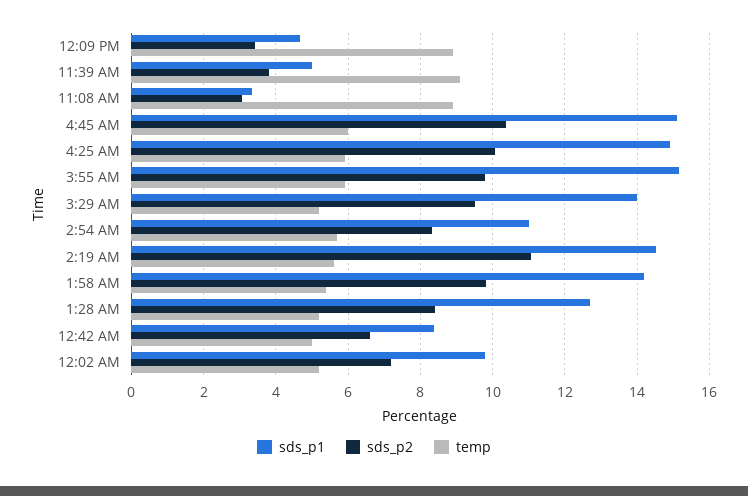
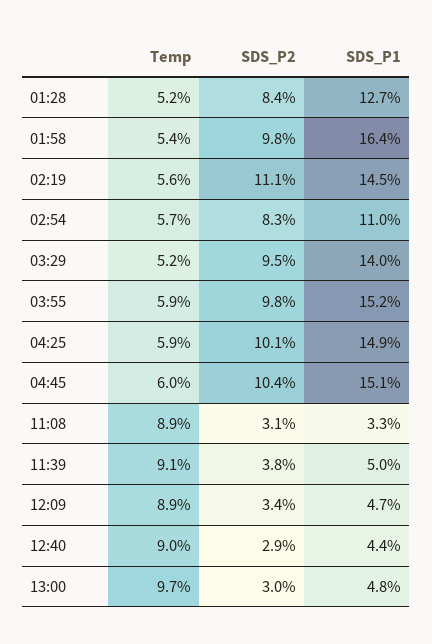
sds_p1, 1:58 AM: 14.2 -> 16.4
sds_p1, 12:42 AM: 8.4 -> none
sds_p2, 12:42 AM: 6.6 -> none
temp, 12:42 AM: 5 -> none
sds_p1, 12:02 AM: 9.8 -> none
sds_p2, 12:02 AM: 7.2 -> none
temp, 12:02 AM: 5.2 -> none
temp, 12:40: none -> 9
sds_p2, 12:40: none -> 2.9
sds_p1, 12:40: none -> 4.4
temp, 13:00: none -> 9.7
sds_p2, 13:00: none -> 3
sds_p1, 13:00: none -> 4.8

